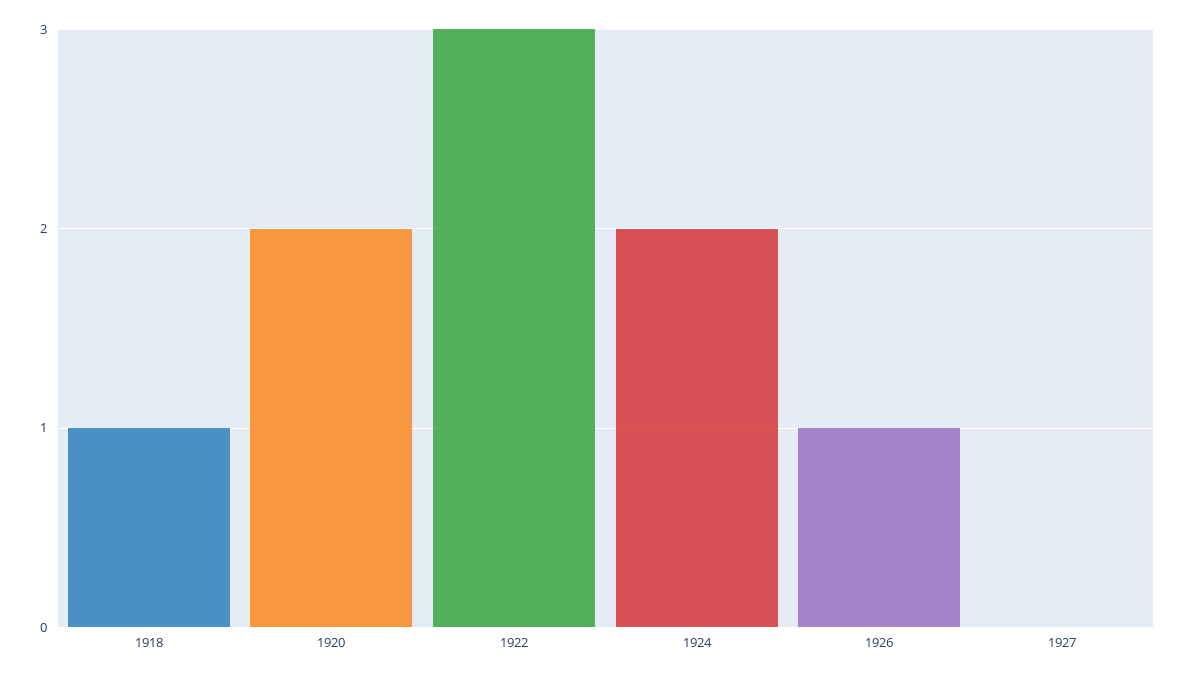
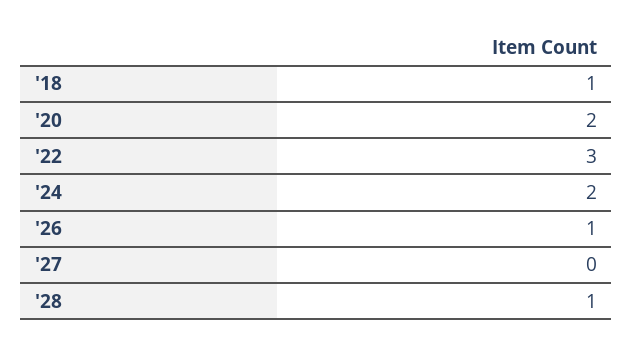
'28: none -> 1

